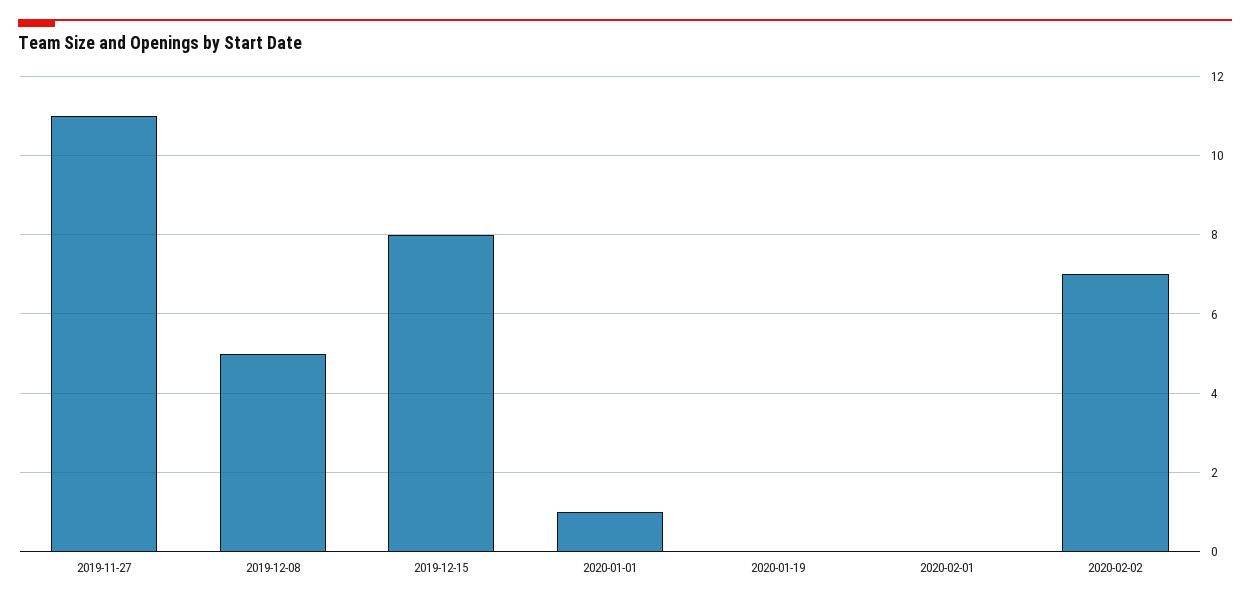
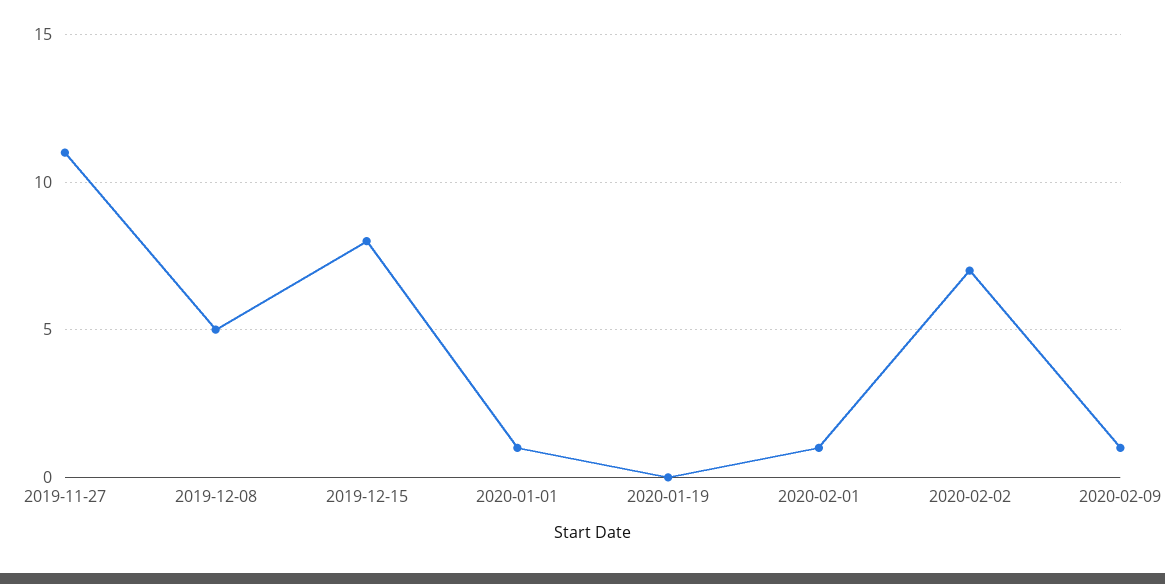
2020-02-01: 0 -> 1
2020-02-09: none -> 1

